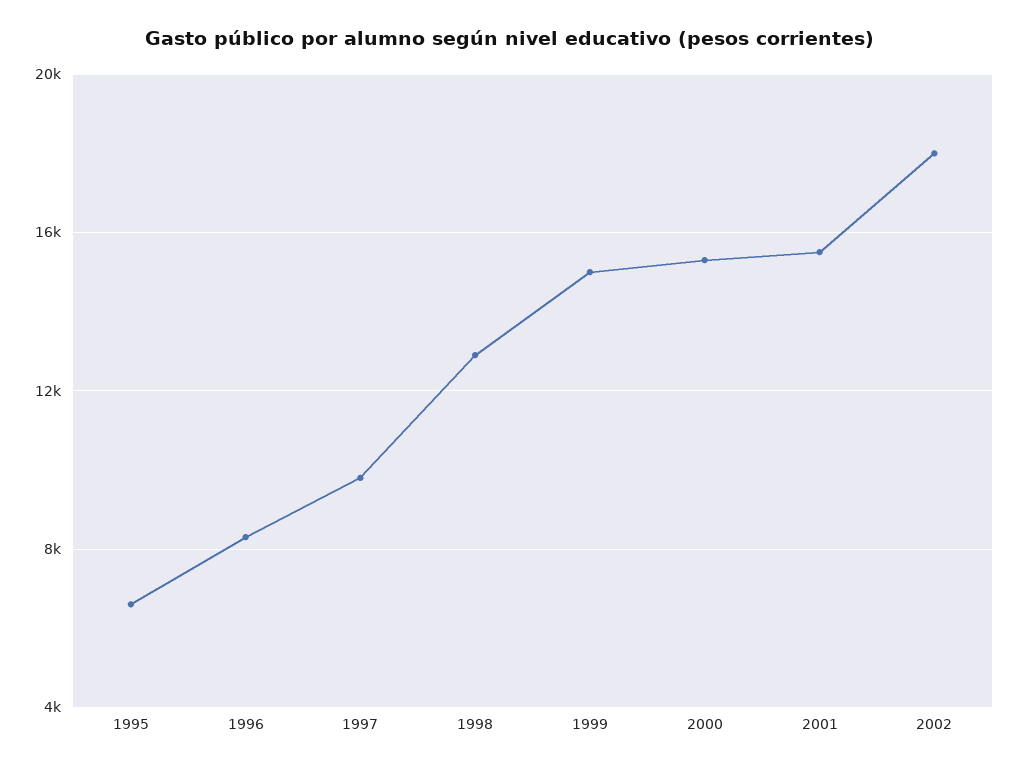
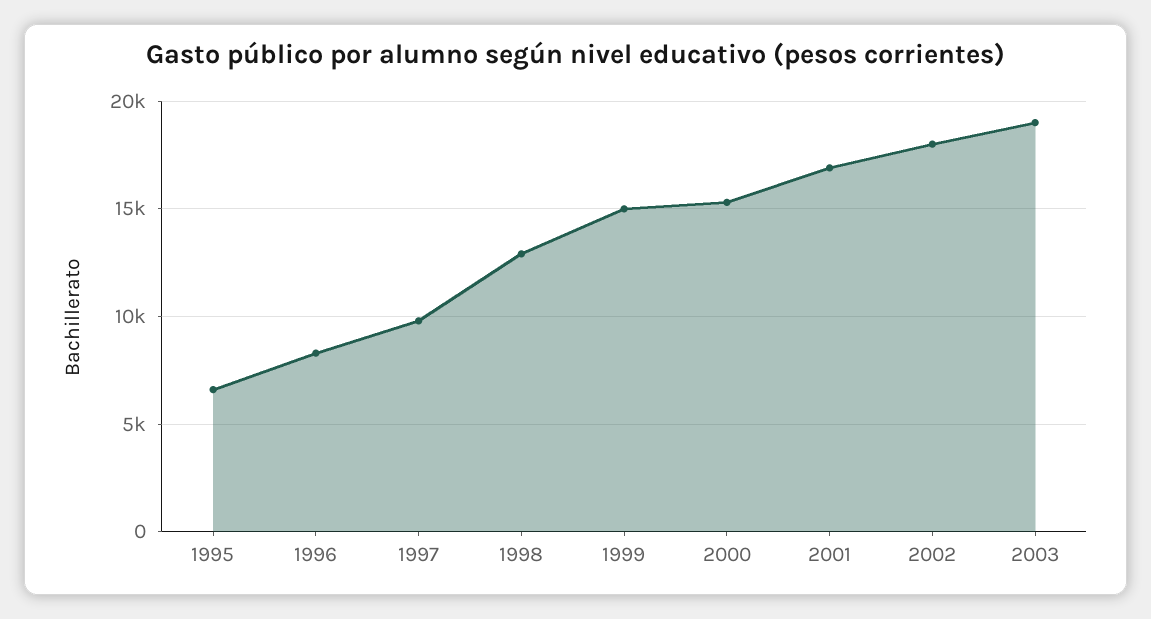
2001: 15500 -> 17000
2003: none -> 19000

